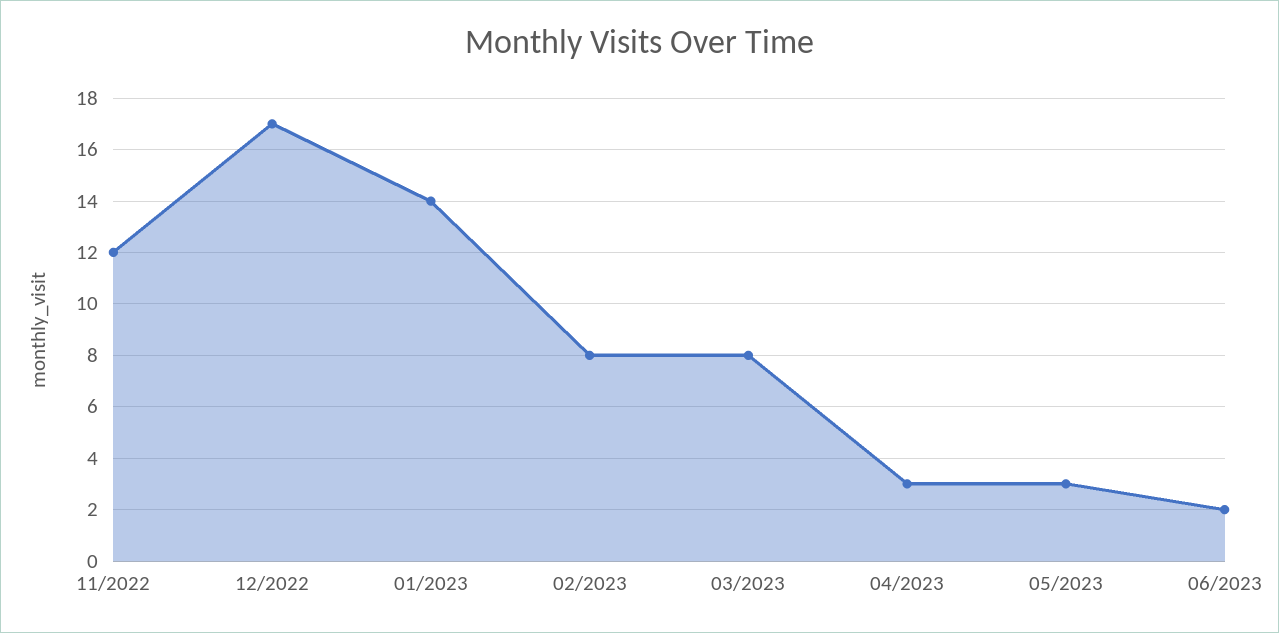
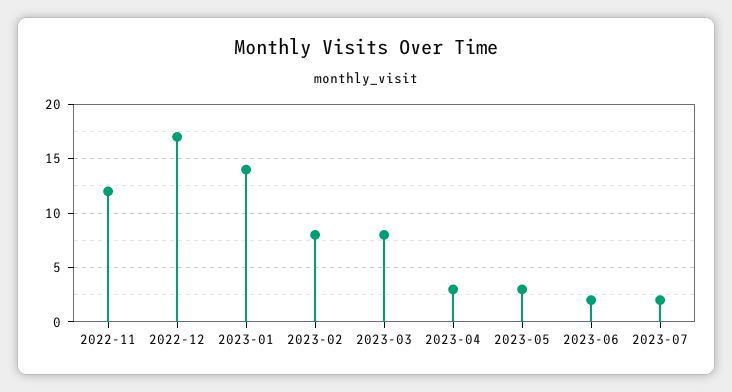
2023-07: none -> 2

